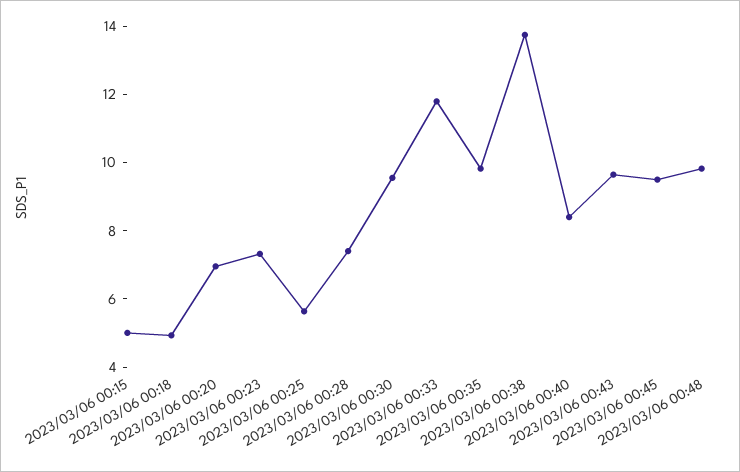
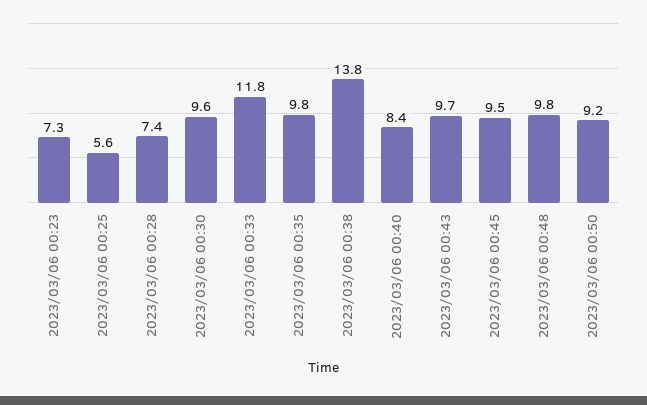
2023/03/06 00:15: 5 -> none
2023/03/06 00:18: 5 -> none
2023/03/06 00:20: 7 -> none
2023/03/06 00:50: none -> 9.2

